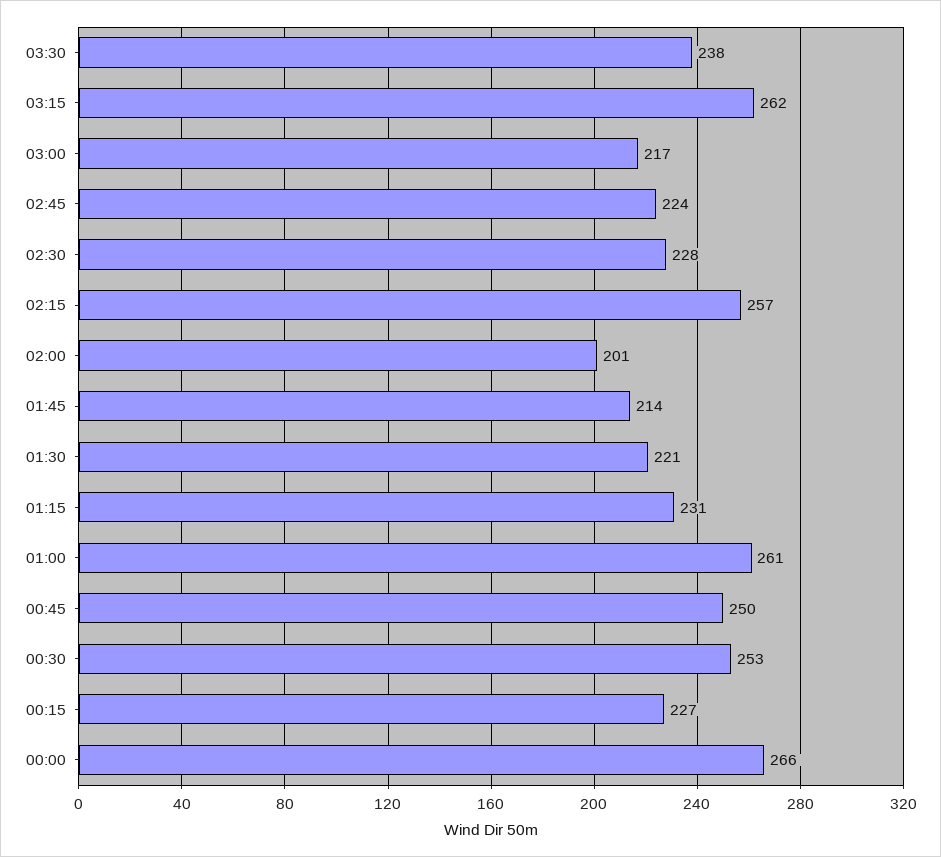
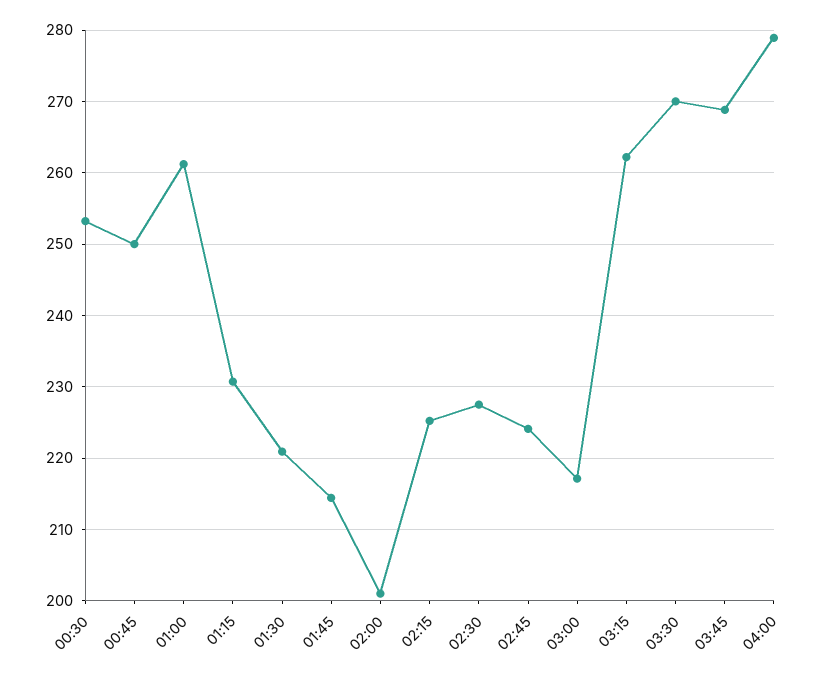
03:30: 238 -> 270
02:15: 257 -> 225
00:15: 227 -> none
00:00: 266 -> none
03:45: none -> 269
04:00: none -> 279

